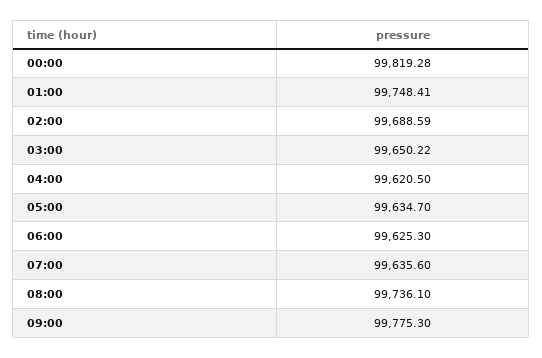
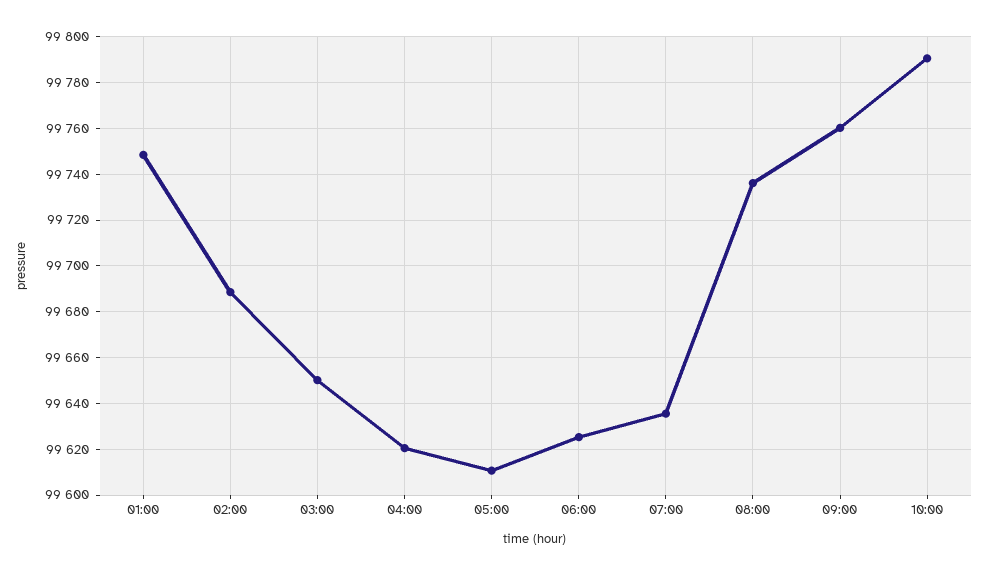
00:00: 99819.28 -> none
05:00: 99634.7 -> 99610
09:00: 99775.3 -> 99760
10:00: none -> 99790

